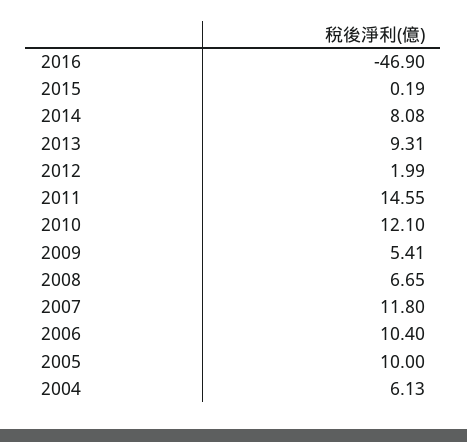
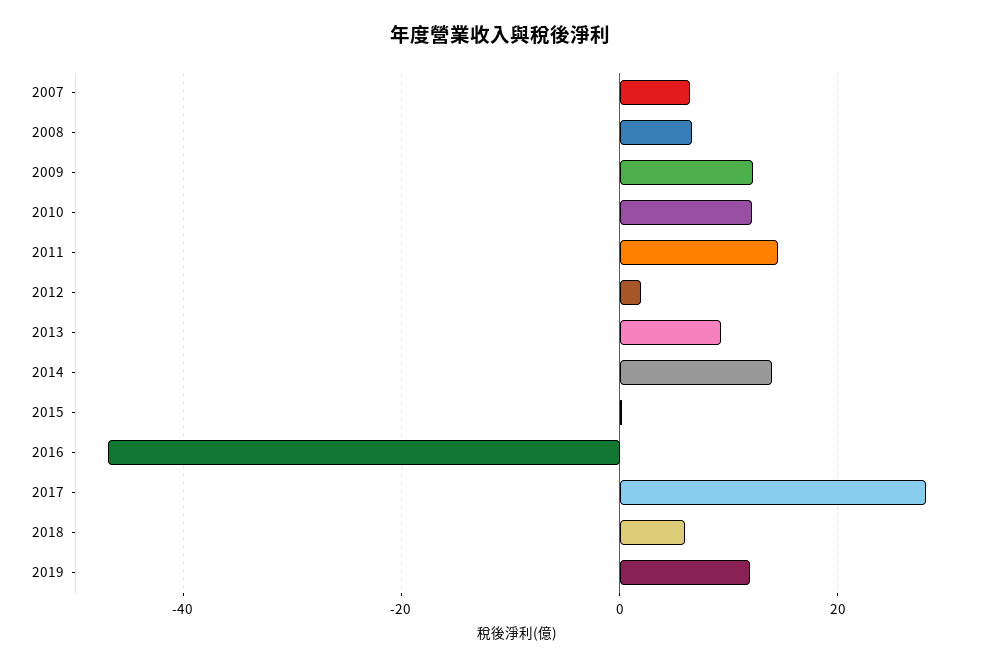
2014: 8.08 -> 14
2009: 5.41 -> 12
2007: 11.8 -> 6
2006: 10.4 -> none
2005: 10 -> none
2004: 6.13 -> none
2017: none -> 28
2018: none -> 6
2019: none -> 12

